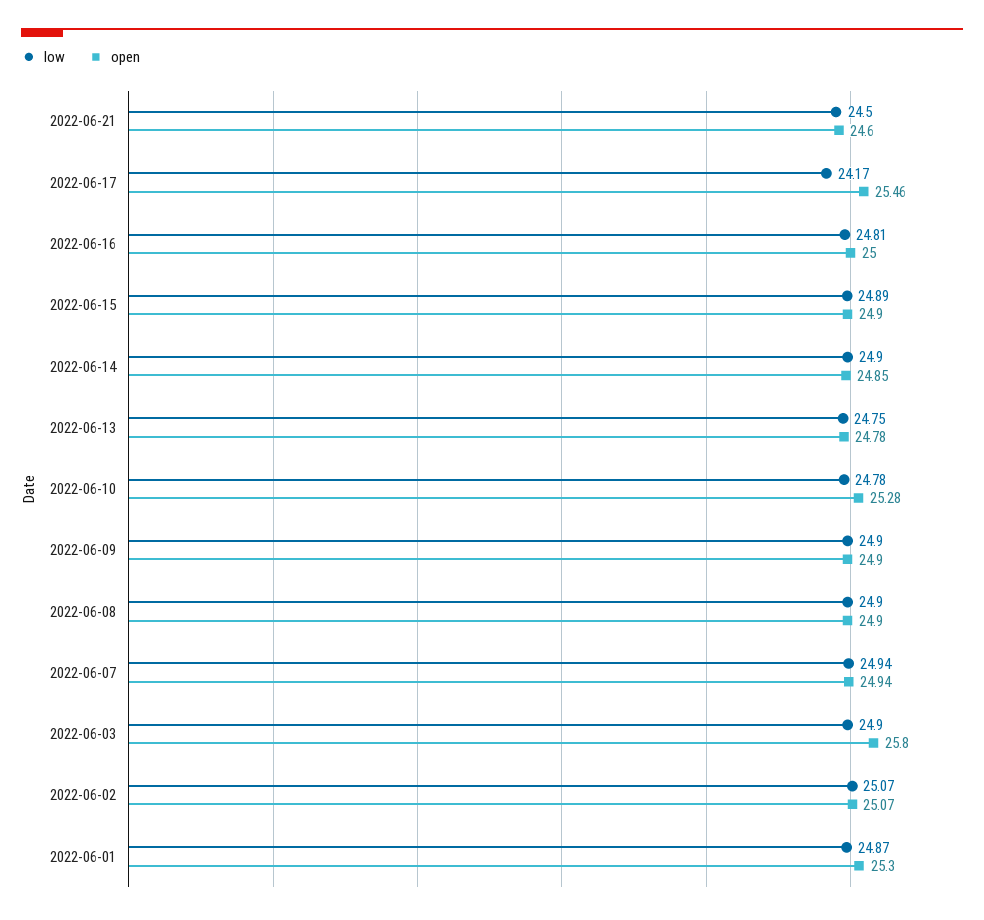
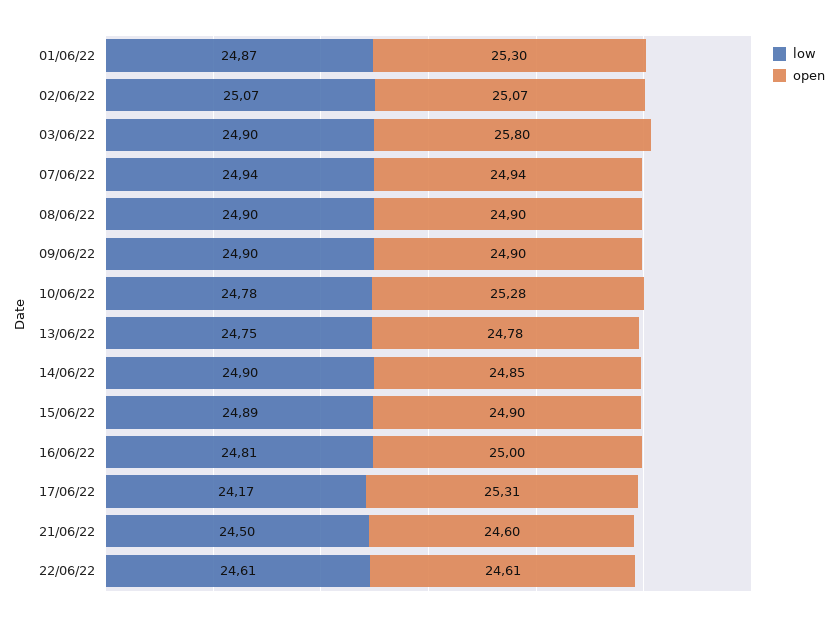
open, 2022-06-17: 25.46 -> 25.31
low, 22/06/22: none -> 24.61
open, 22/06/22: none -> 24.61

